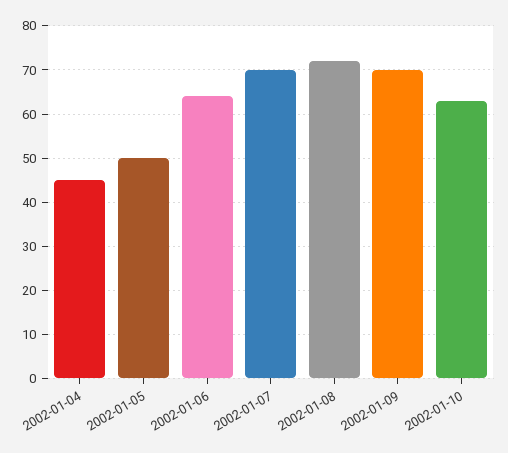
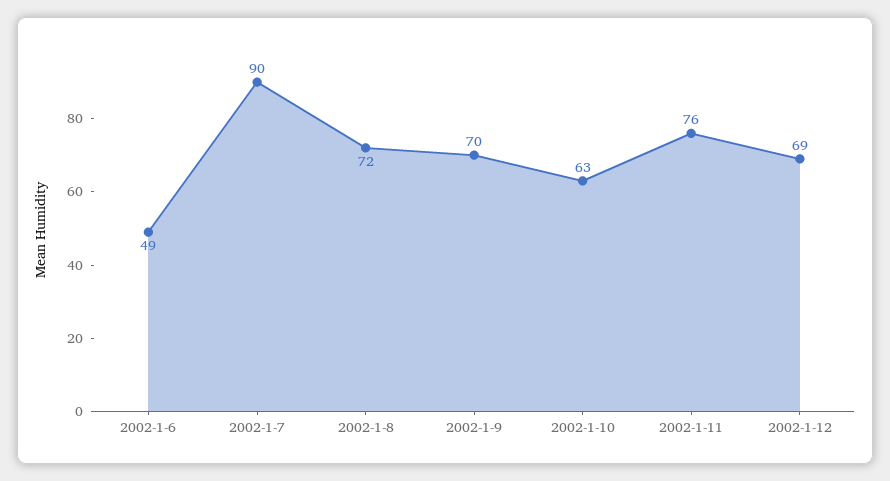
2002-01-04: 45 -> none
2002-01-05: 50 -> none
2002-01-06: 65 -> 49
2002-01-07: 70 -> 90
2002-1-11: none -> 76
2002-1-12: none -> 69

